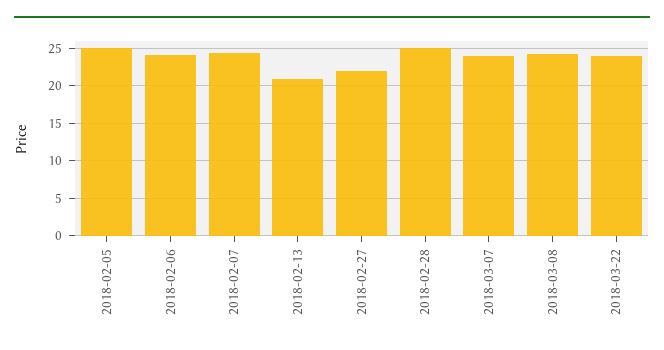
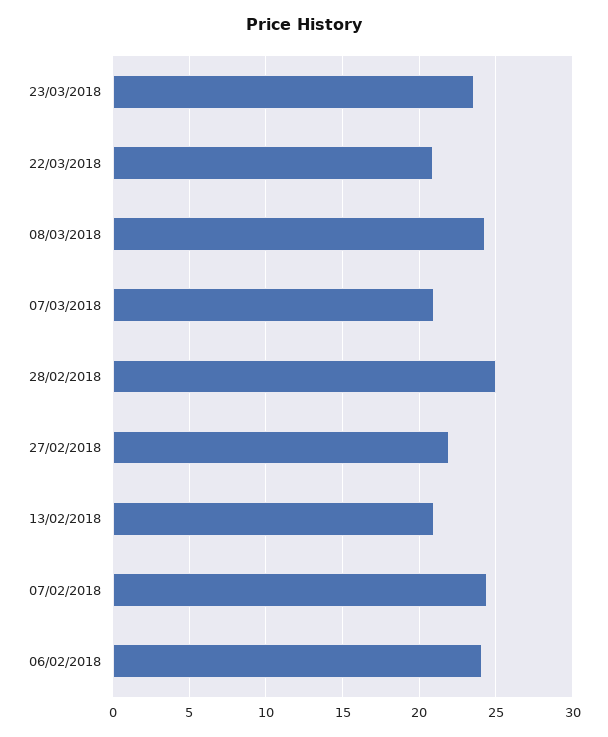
2018-02-05: 25 -> none
2018-03-07: 24 -> 21
2018-03-22: 24 -> 21
23/03/2018: none -> 23.5

